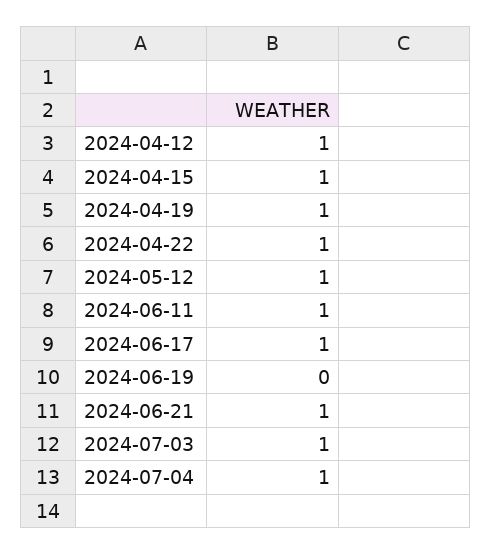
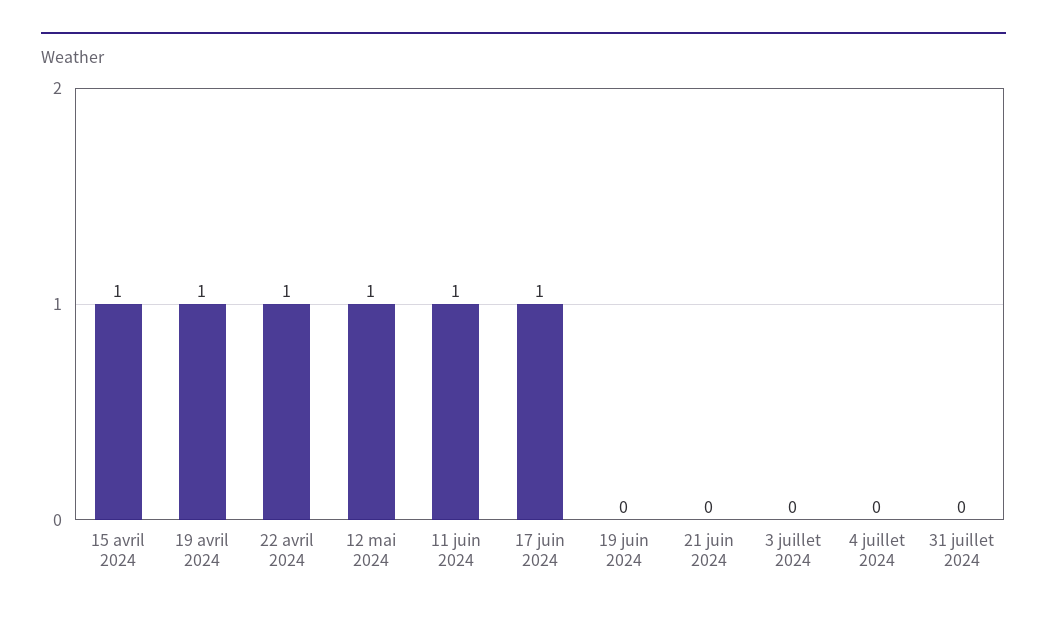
2024-04-12: 1 -> none
2024-06-21: 1 -> 0
2024-07-03: 1 -> 0
2024-07-04: 1 -> 0
31 juillet 2024: none -> 0

